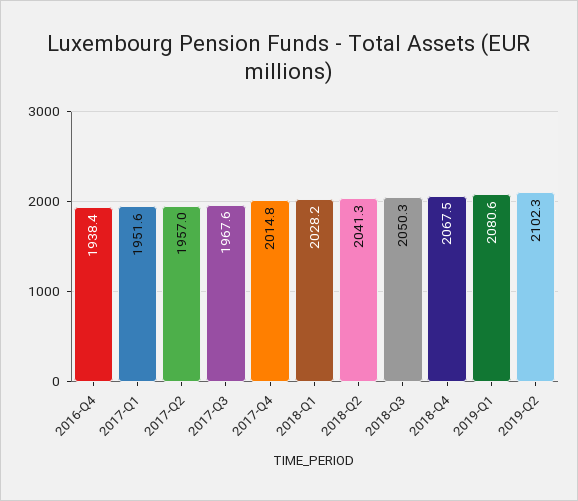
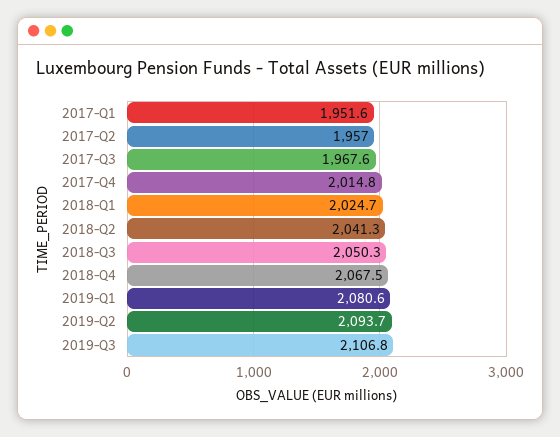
2016-Q4: 1938.4 -> none
2018-Q1: 2028.2 -> 2024.7
2019-Q2: 2102.3 -> 2093.7
2019-Q3: none -> 2106.8

